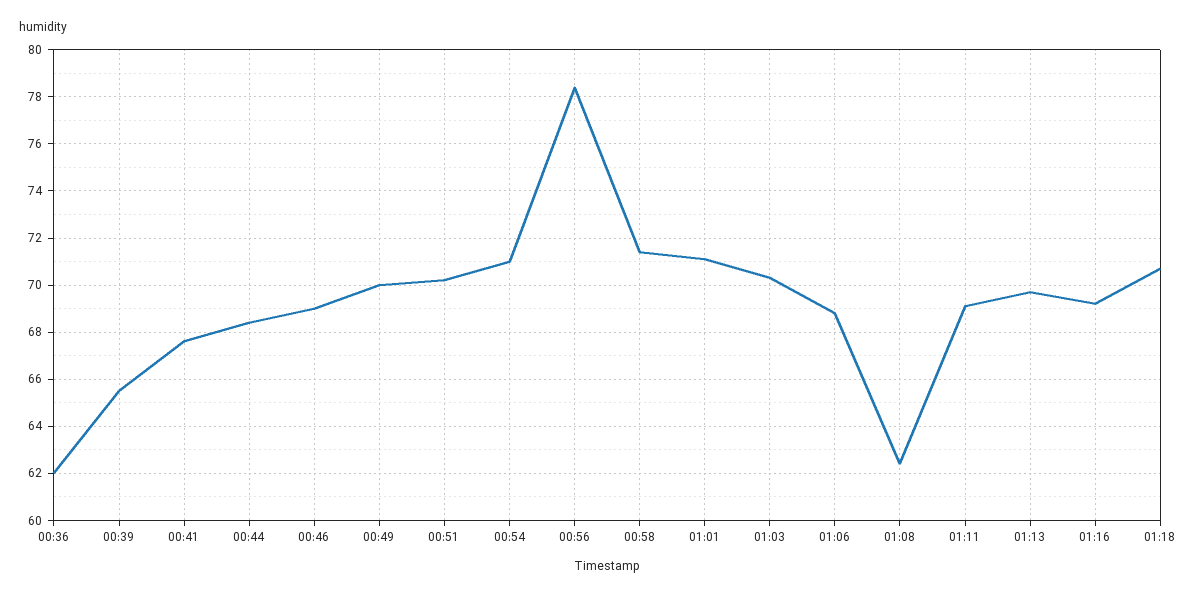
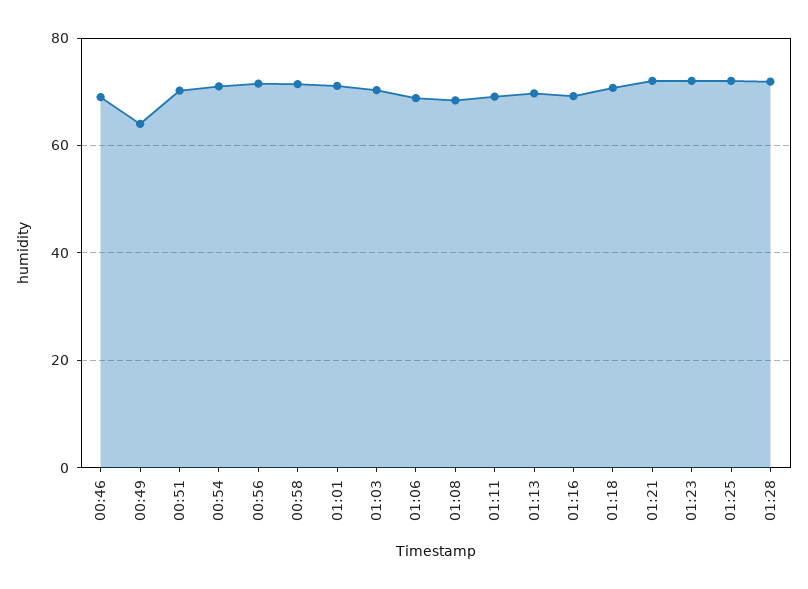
00:36: 62 -> none
00:39: 65.5 -> none
00:41: 67.5 -> none
00:44: 68.5 -> none
00:49: 70 -> 64
00:56: 78.5 -> 72
01:08: 62.5 -> 68
01:21: none -> 72
01:23: none -> 72
01:25: none -> 72
01:28: none -> 72

